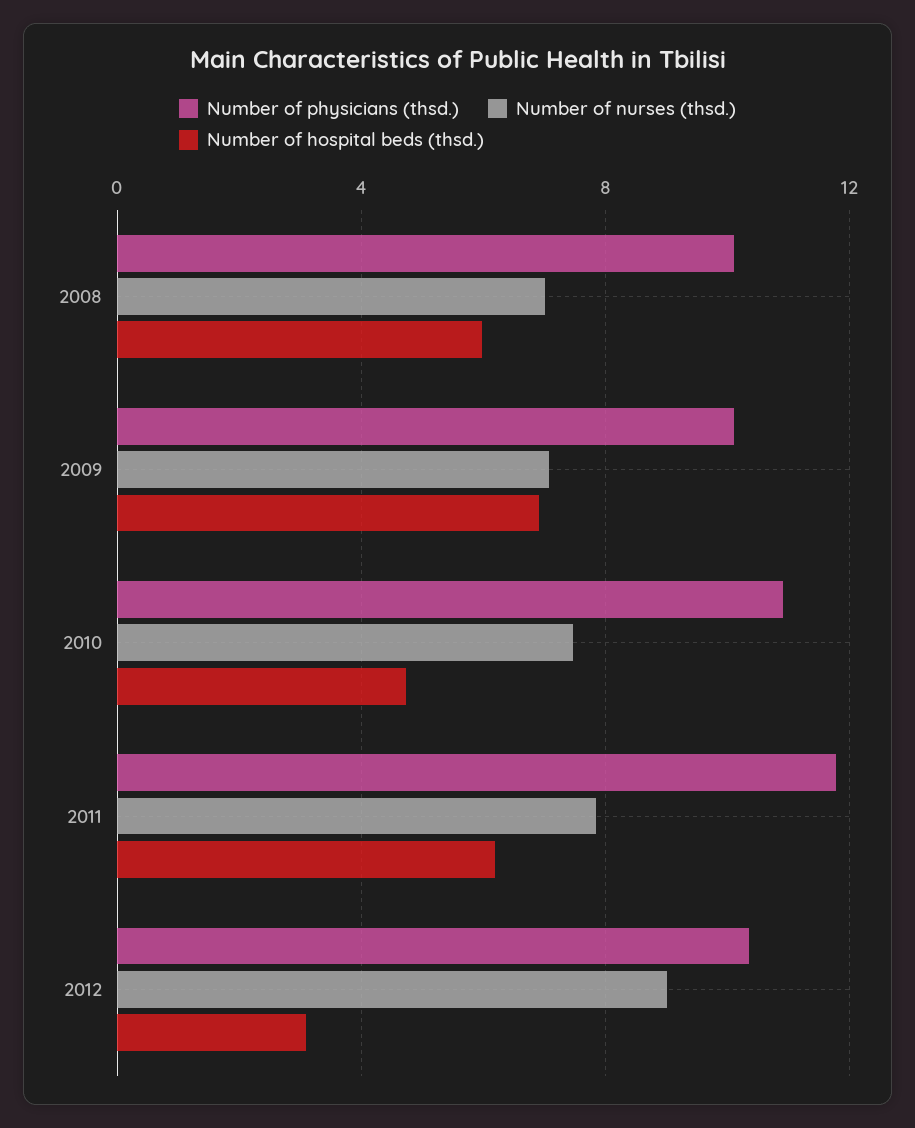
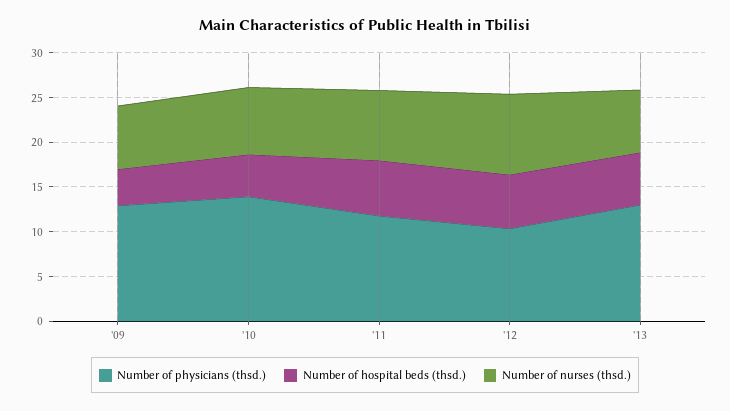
Number of physicians (thsd.), 2008: 10 -> none
Number of nurses (thsd.), 2008: 7 -> none
Number of hospital beds (thsd.), 2008: 6 -> none
Number of physicians (thsd.), 2009: 10 -> 13
Number of hospital beds (thsd.), 2009: 7 -> 4
Number of physicians (thsd.), 2010: 11 -> 14
Number of hospital beds (thsd.), 2012: 3 -> 6
Number of physicians (thsd.), '13: none -> 13
Number of hospital beds (thsd.), '13: none -> 6
Number of nurses (thsd.), '13: none -> 7

